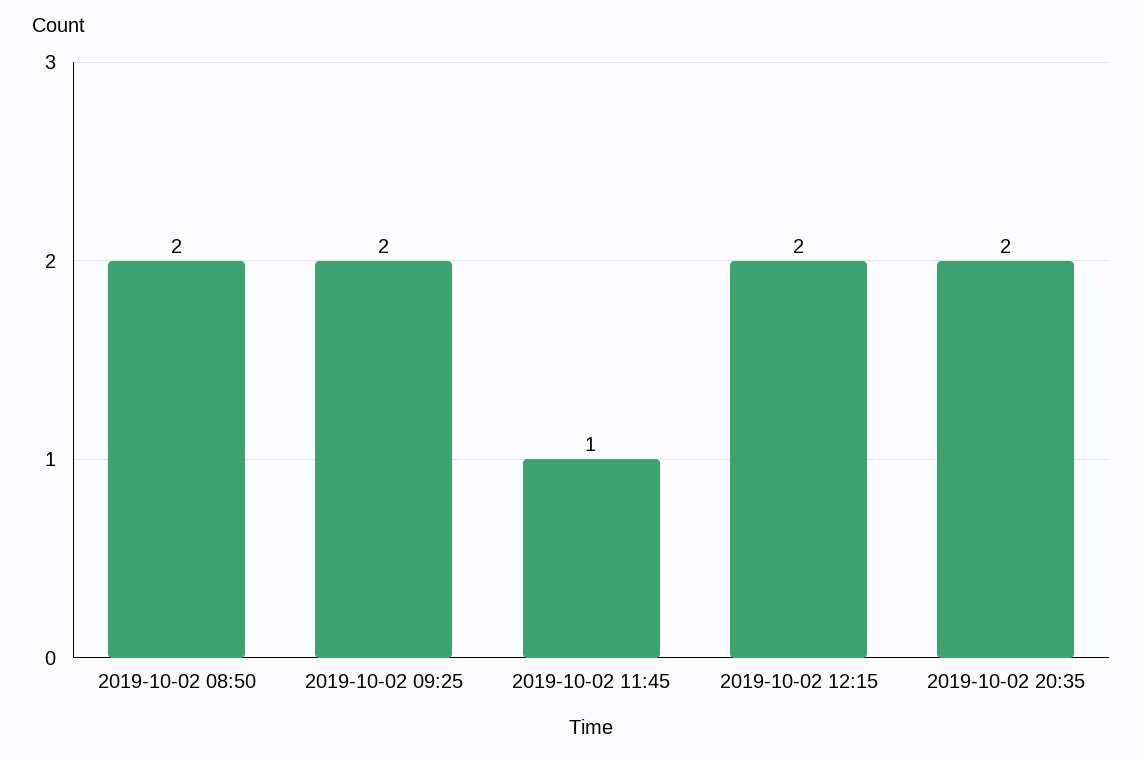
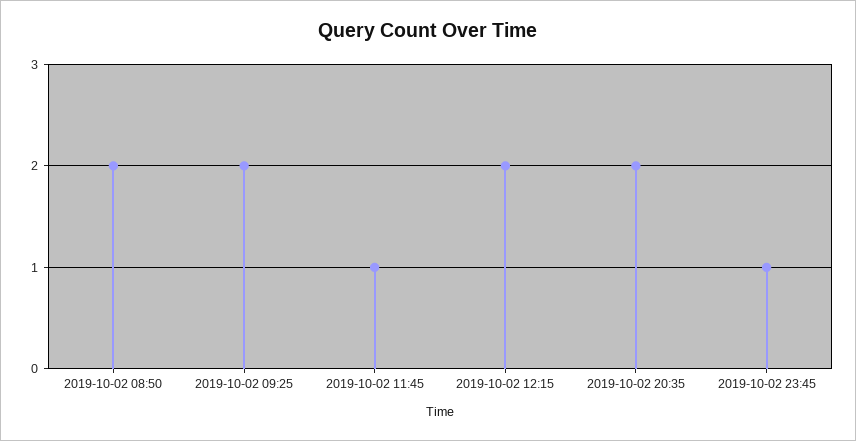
2019-10-02 23:45: none -> 1

